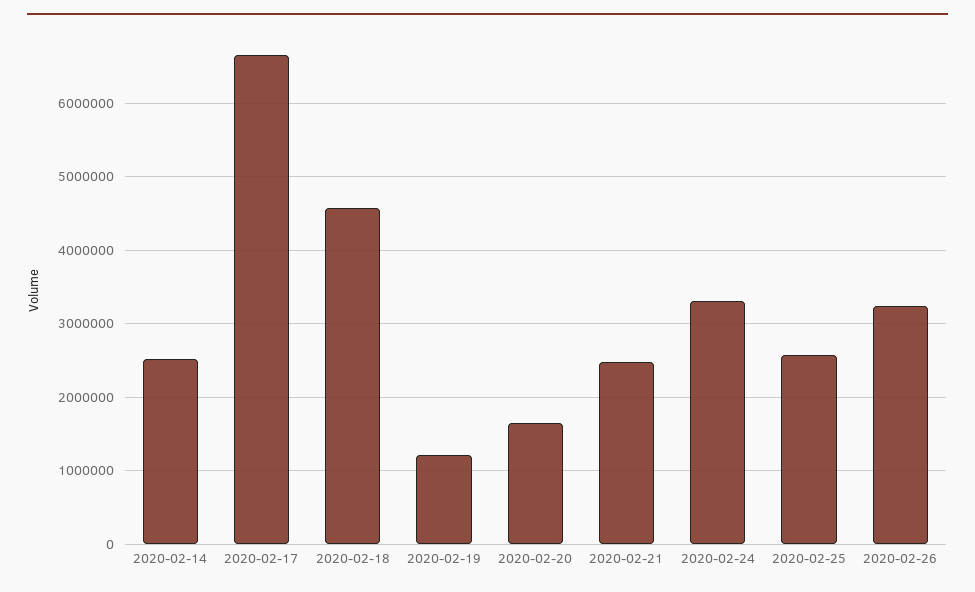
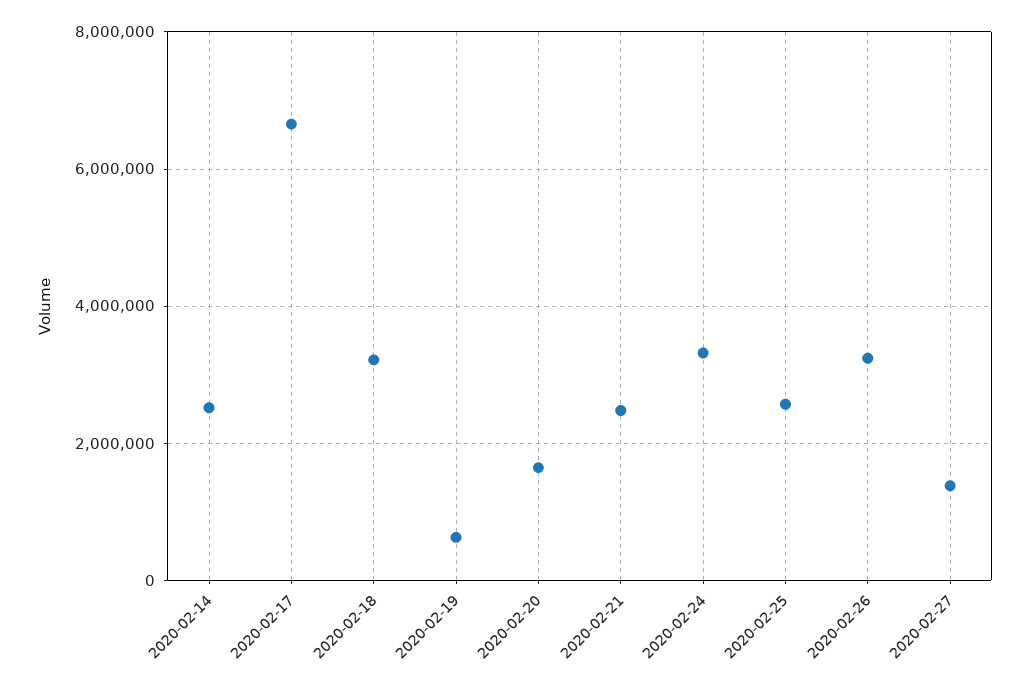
2020-02-18: 4600000 -> 3200000
2020-02-19: 1200000 -> 600000
2020-02-27: none -> 1400000

